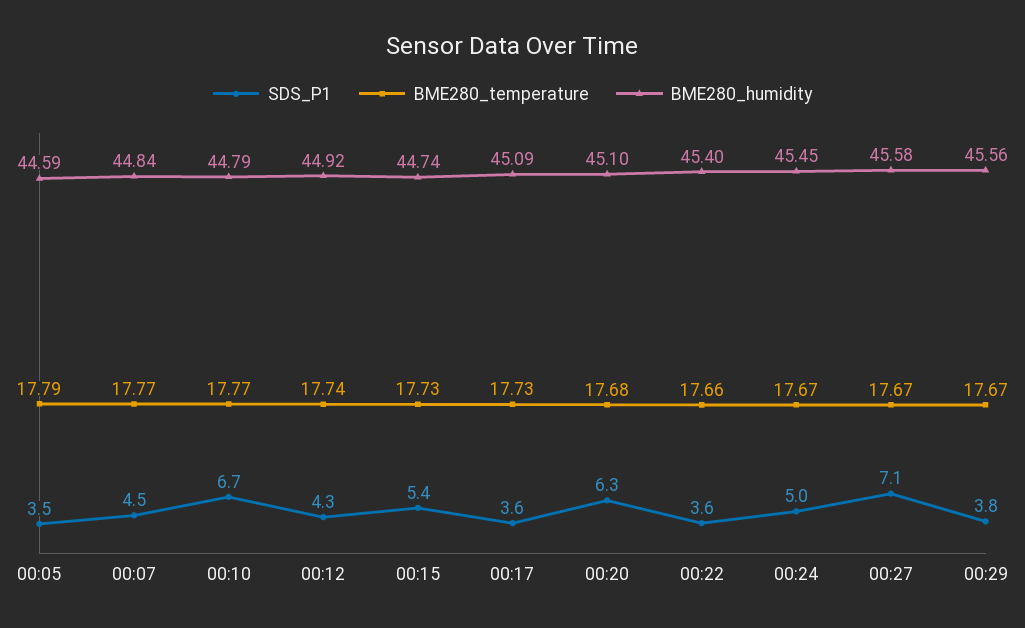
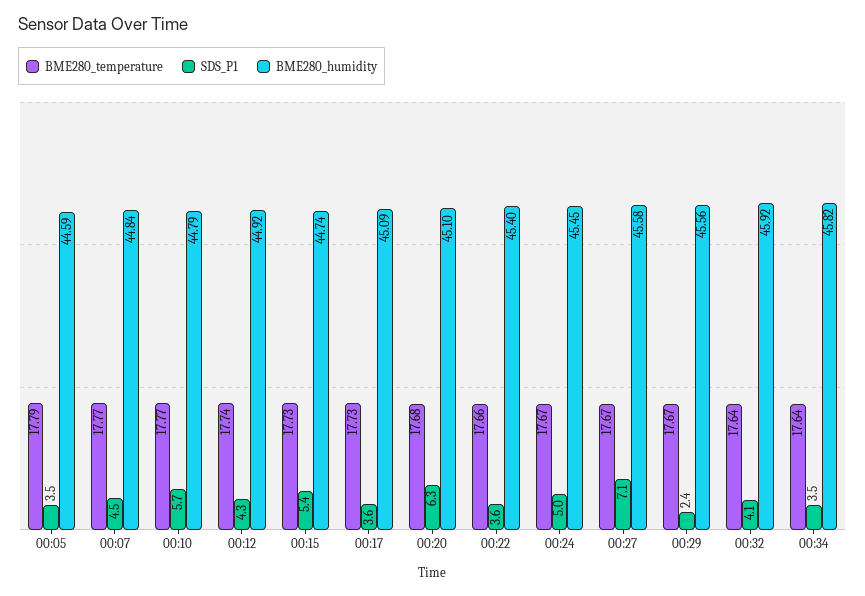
SDS_P1, 00:10: 6.7 -> 5.7
SDS_P1, 00:29: 3.8 -> 2.4
BME280_temperature, 00:32: none -> 17.64
SDS_P1, 00:32: none -> 4.1
BME280_humidity, 00:32: none -> 45.92
BME280_temperature, 00:34: none -> 17.64
SDS_P1, 00:34: none -> 3.5
BME280_humidity, 00:34: none -> 45.82

